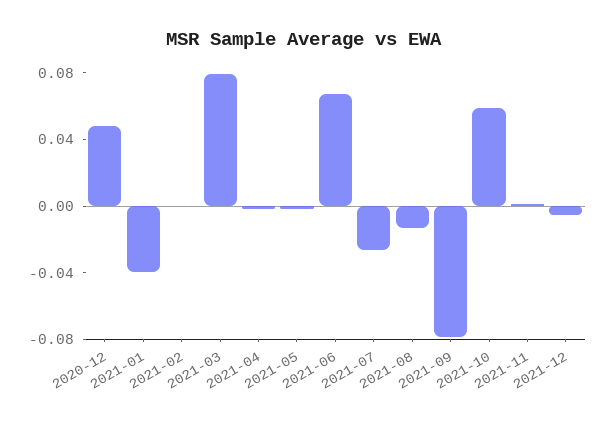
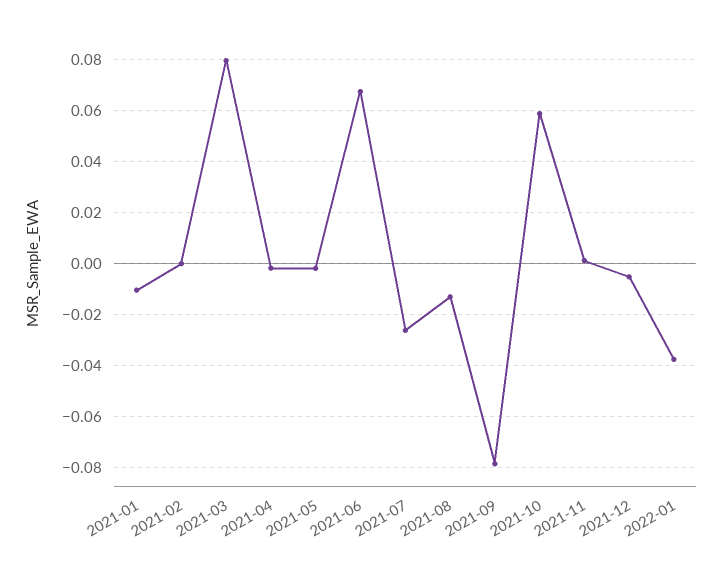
2020-12: 0.05 -> none
2021-01: -0.04 -> -0.01
2022-01: none -> -0.0375

